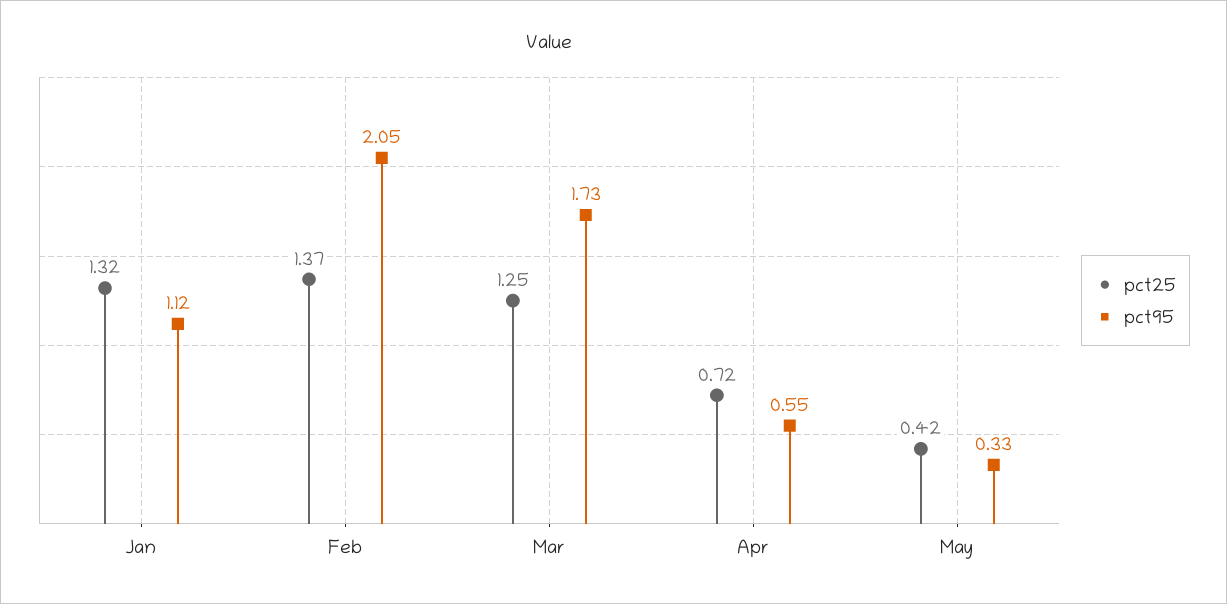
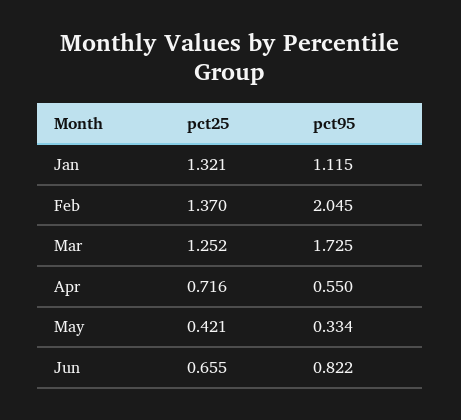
pct25, Jun: none -> 0.655
pct95, Jun: none -> 0.822

